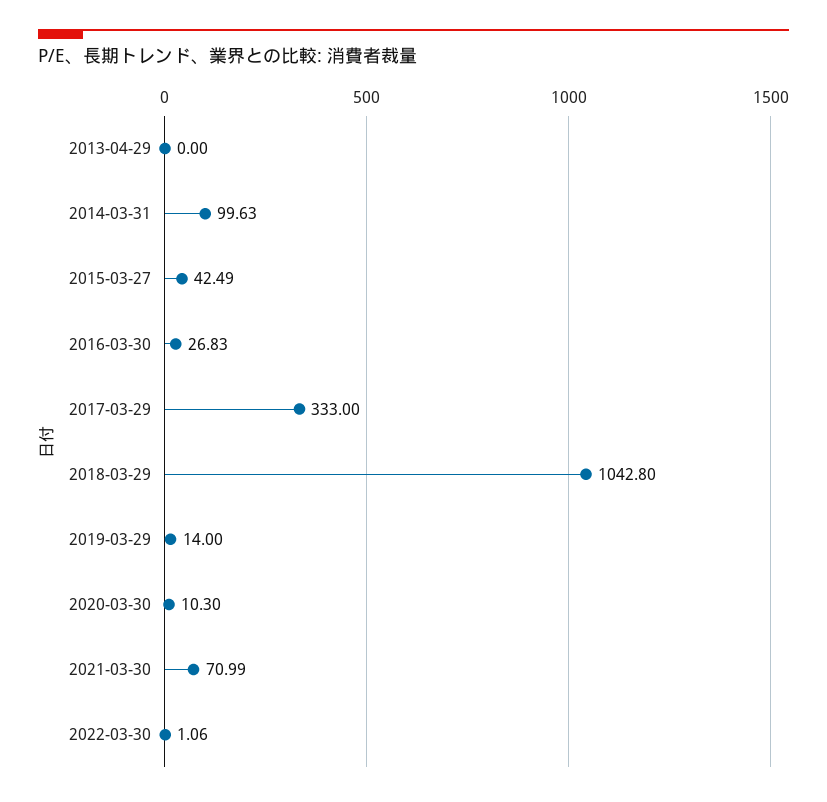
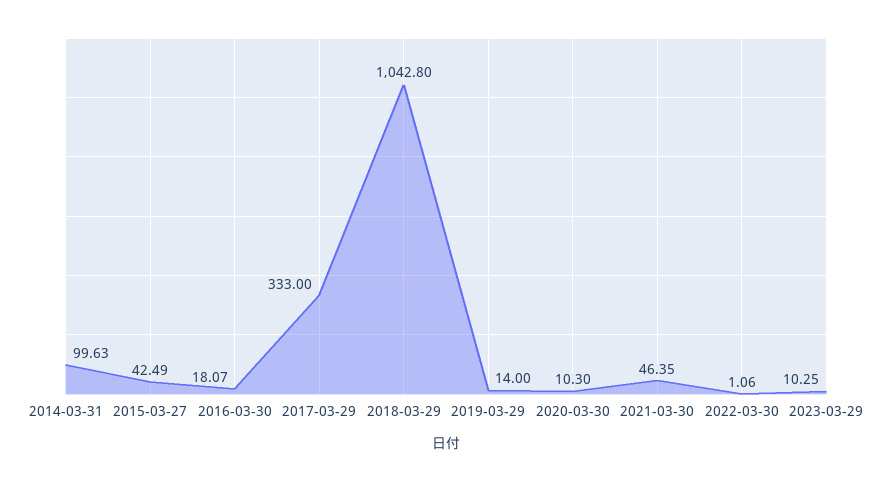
2013-04-29: 0 -> none
2016-03-30: 26.83 -> 18.07
2021-03-30: 70.99 -> 46.35
2023-03-29: none -> 10.25

